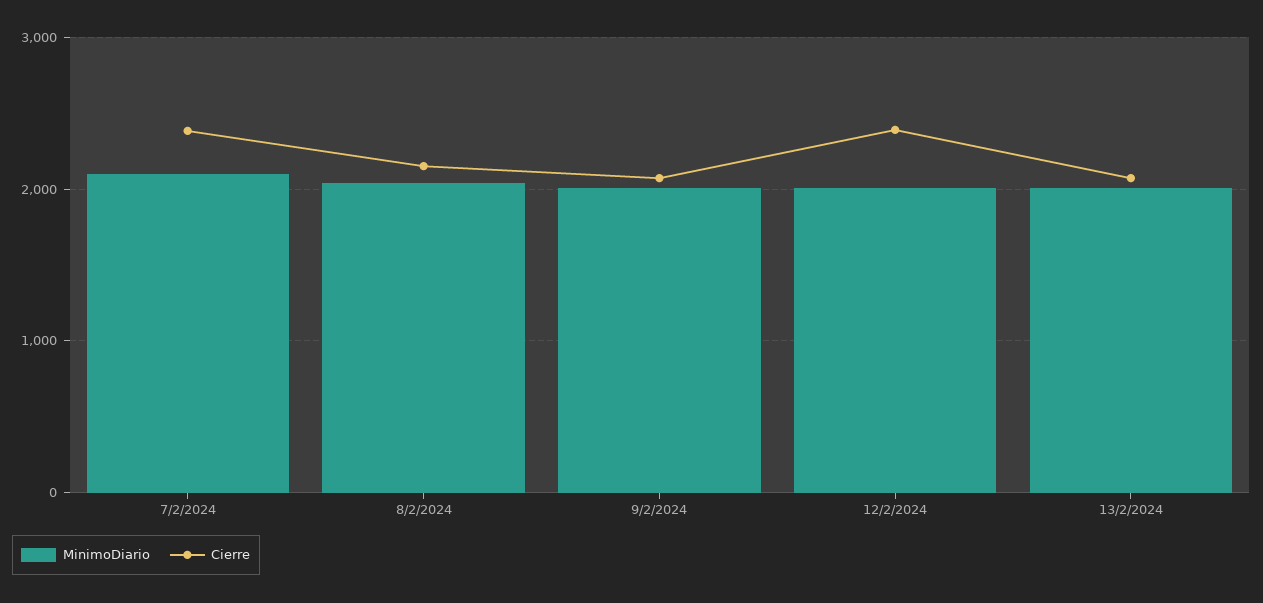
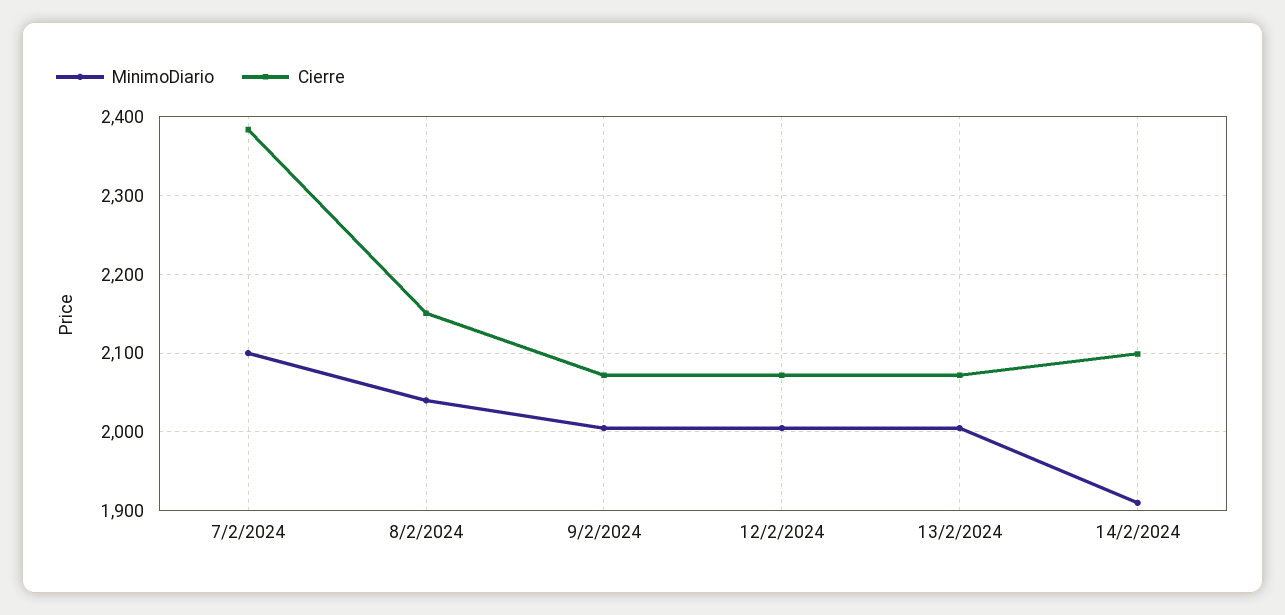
Cierre, 12/2/2024: 2400 -> 2070
MinimoDiario, 14/2/2024: none -> 1910
Cierre, 14/2/2024: none -> 2100

